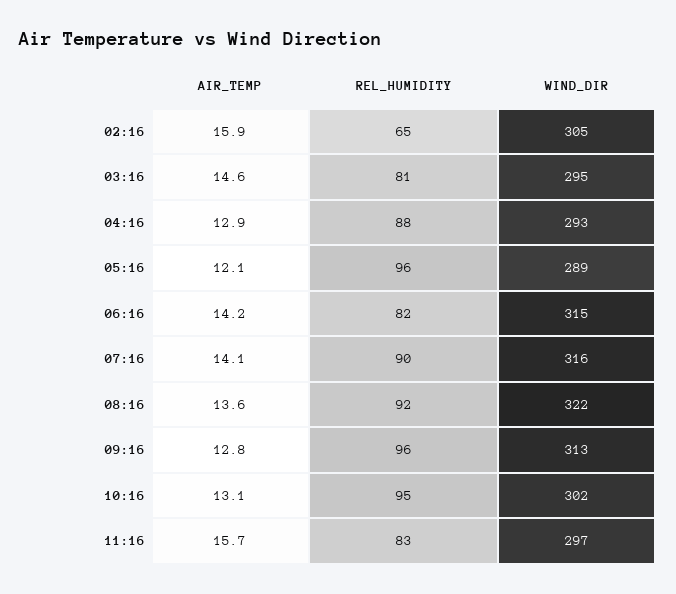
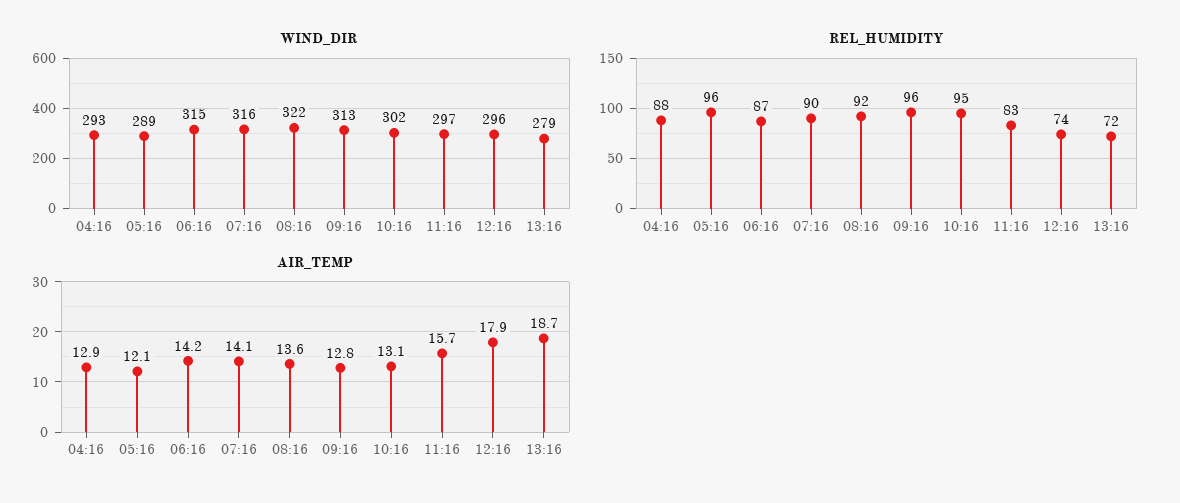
AIR_TEMP, 02:16: 15.9 -> none
REL_HUMIDITY, 02:16: 65 -> none
WIND_DIR, 02:16: 305 -> none
AIR_TEMP, 03:16: 14.6 -> none
REL_HUMIDITY, 03:16: 81 -> none
WIND_DIR, 03:16: 295 -> none
REL_HUMIDITY, 06:16: 82 -> 87
WIND_DIR, 12:16: none -> 296
WIND_DIR, 13:16: none -> 279
REL_HUMIDITY, 12:16: none -> 74
REL_HUMIDITY, 13:16: none -> 72
AIR_TEMP, 12:16: none -> 17.9
AIR_TEMP, 13:16: none -> 18.7

